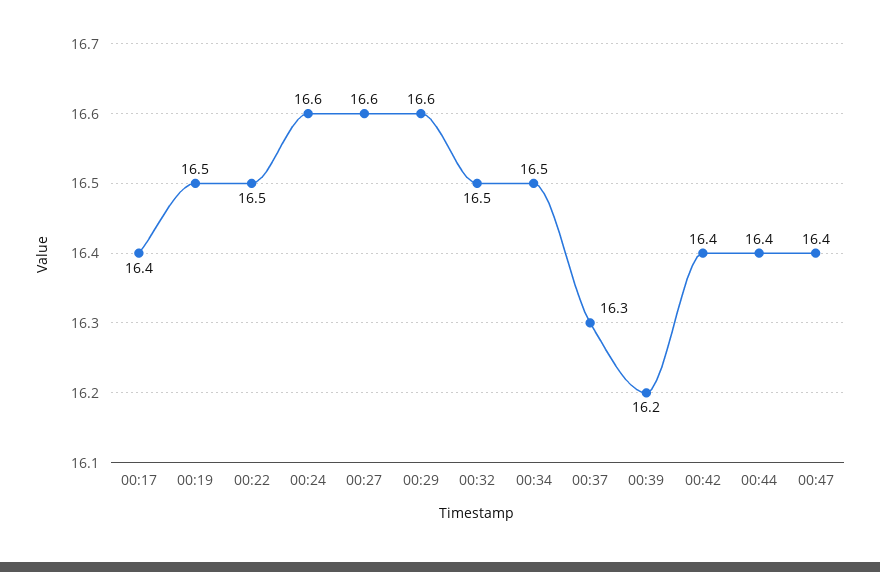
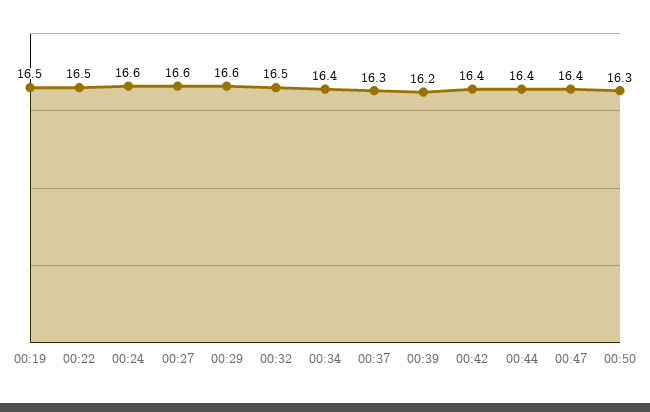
00:17: 16.4 -> none
00:34: 16.5 -> 16.4
00:50: none -> 16.3

